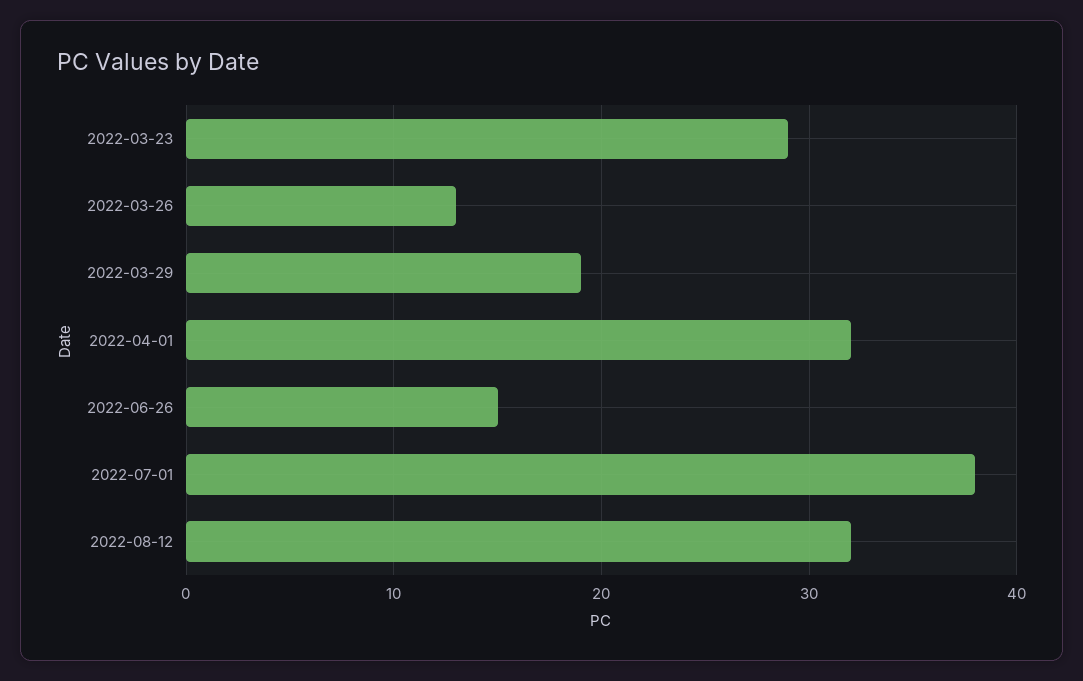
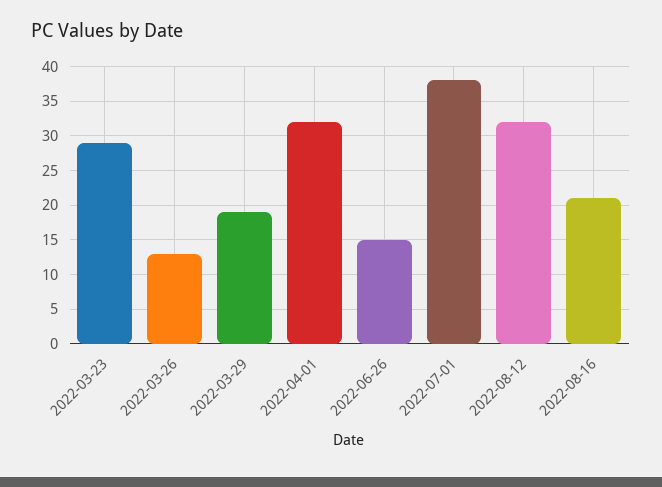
2022-08-16: none -> 21

